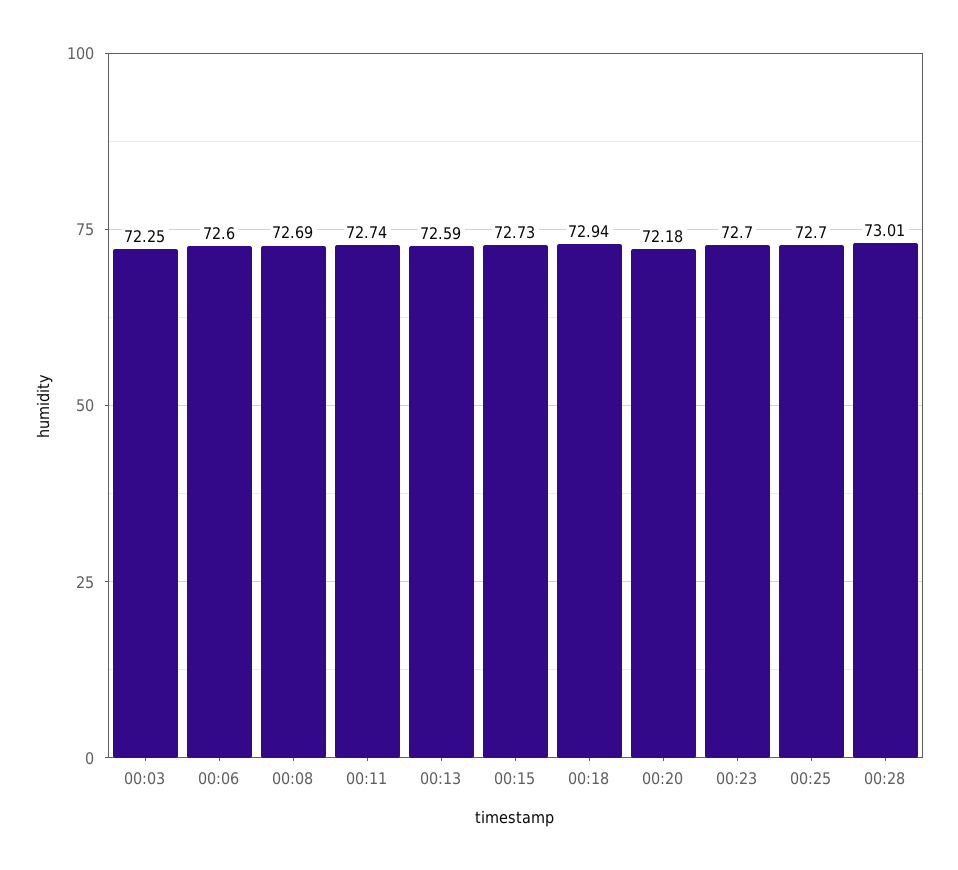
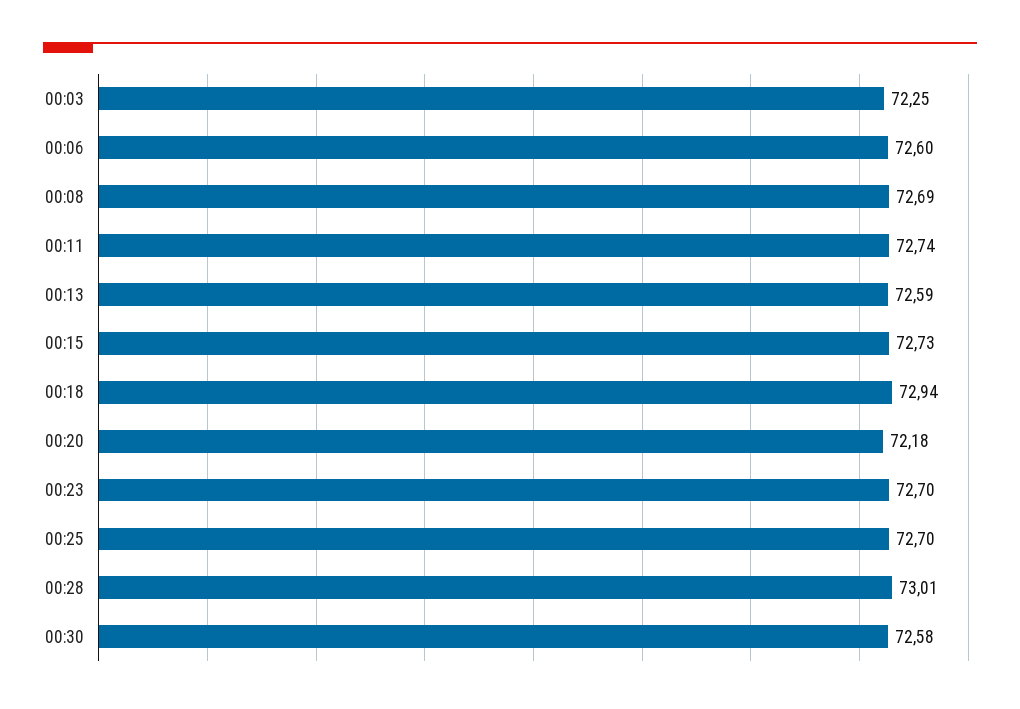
00:30: none -> 72.58

